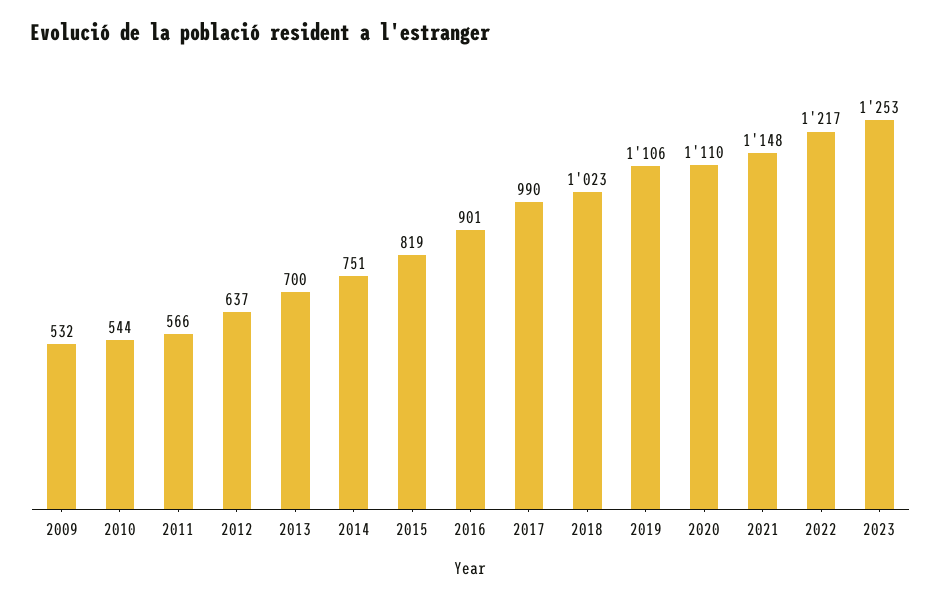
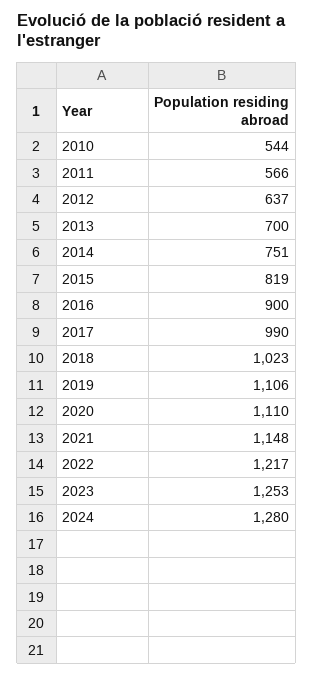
2009: 532 -> none
2016: 901 -> 900
2024: none -> 1280

